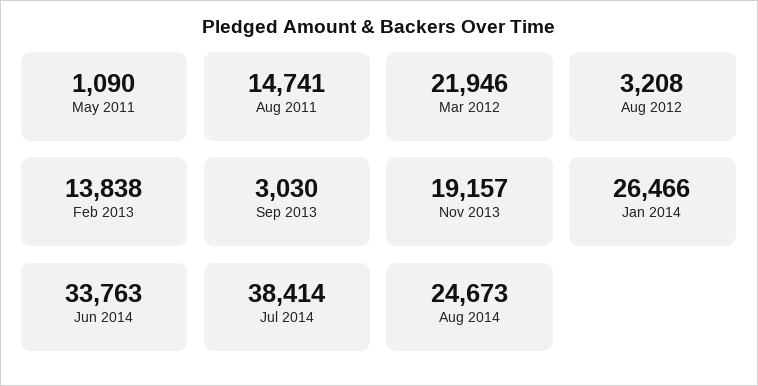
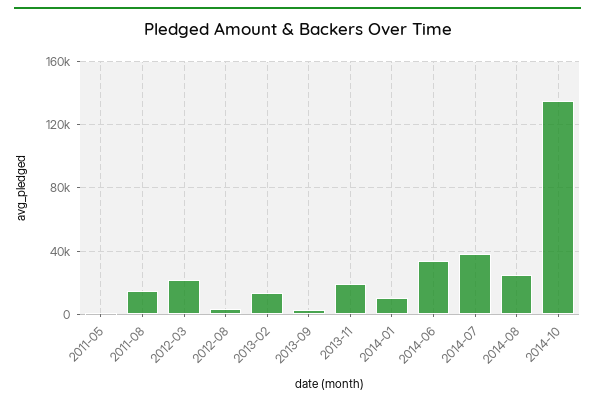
Jan 2014: 26466 -> 10000
2014-10: none -> 135000

